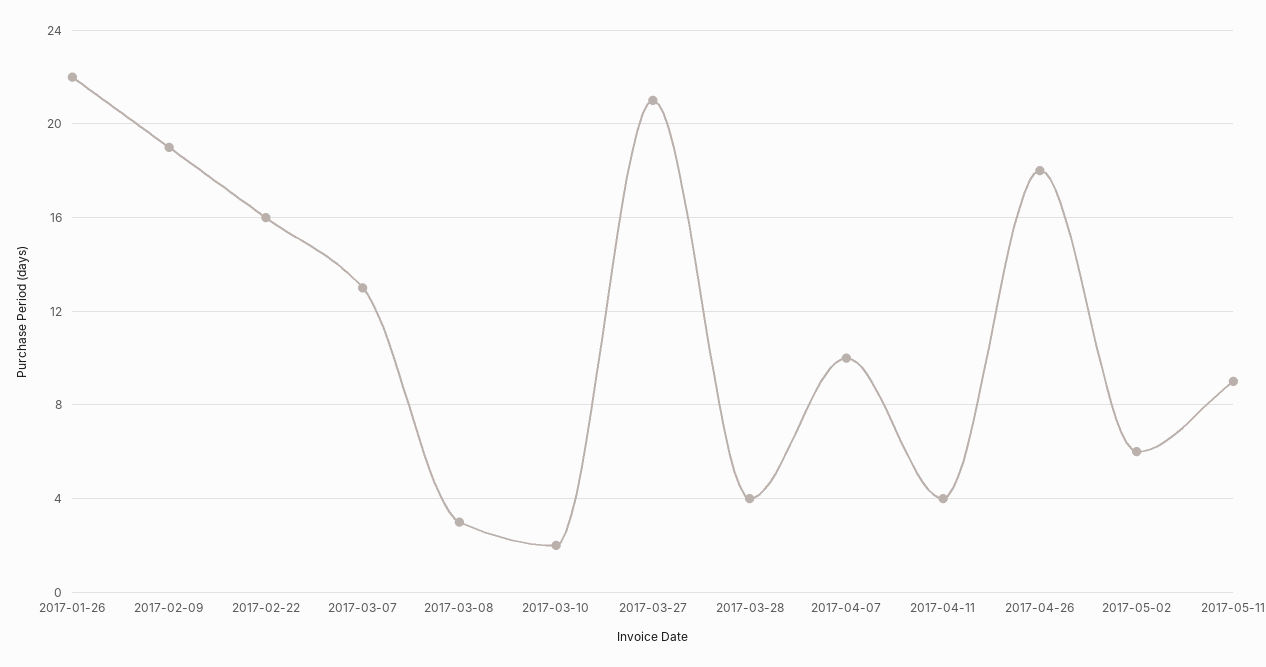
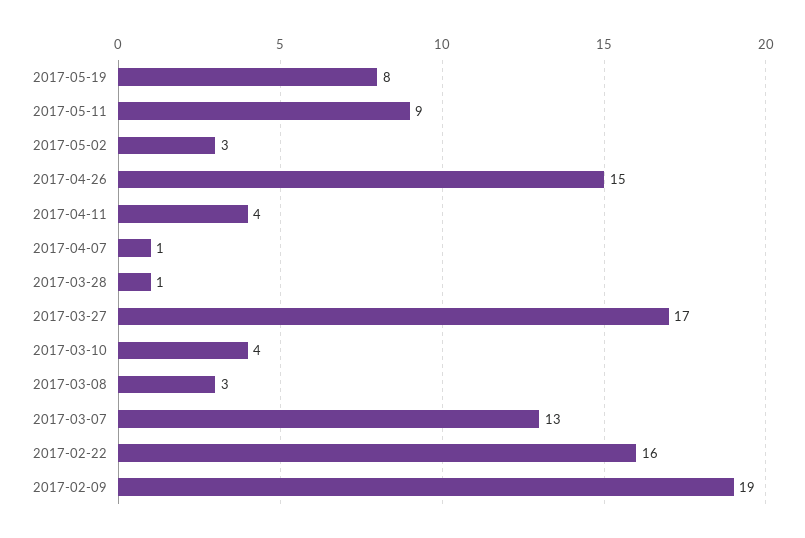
2017-01-26: 22 -> none
2017-03-10: 2 -> 4
2017-03-27: 21 -> 17
2017-03-28: 4 -> 1
2017-04-07: 10 -> 1
2017-04-26: 18 -> 15
2017-05-02: 6 -> 3
2017-05-19: none -> 8

